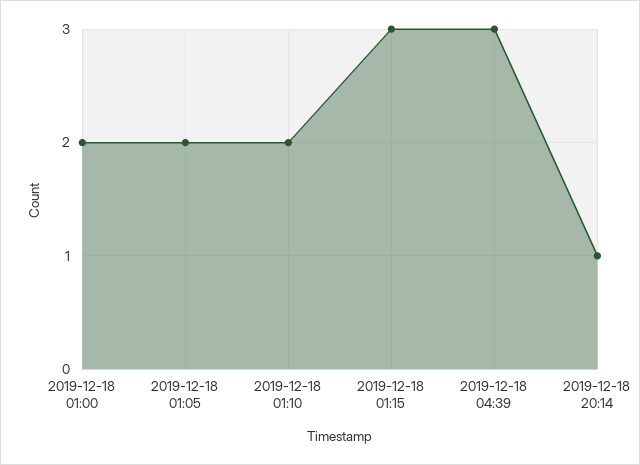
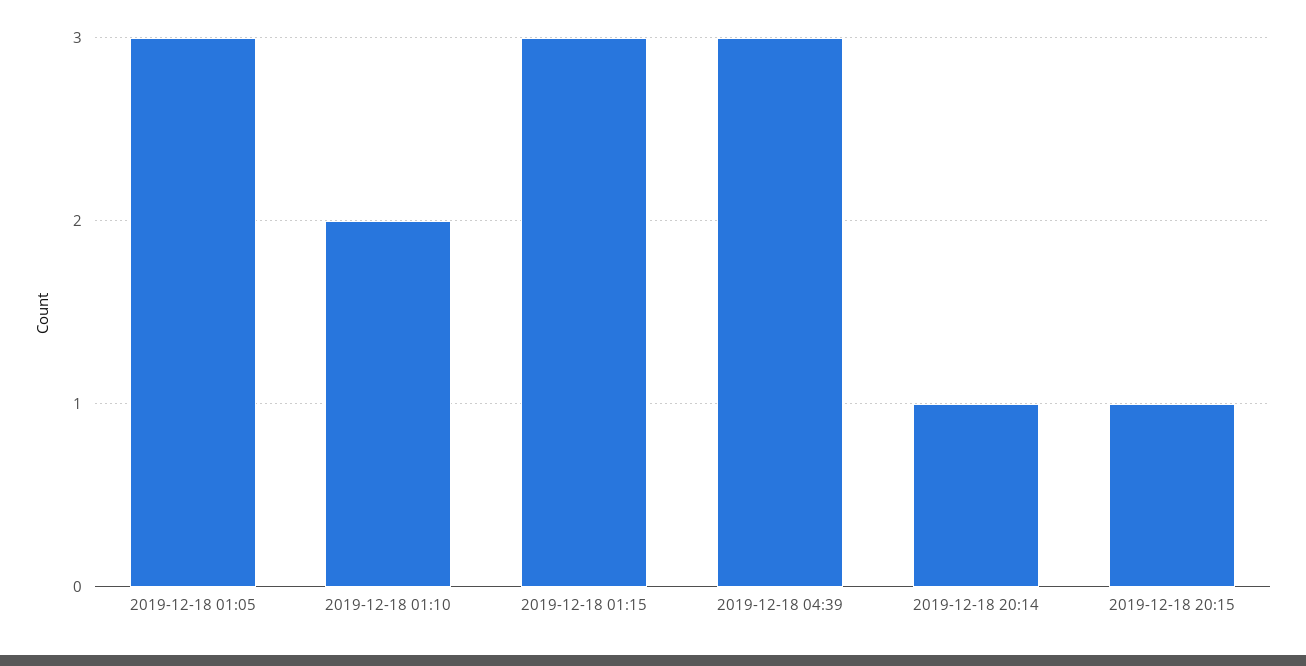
2019-12-18 01:00: 2 -> none
2019-12-18 01:05: 2 -> 3
2019-12-18 20:15: none -> 1

